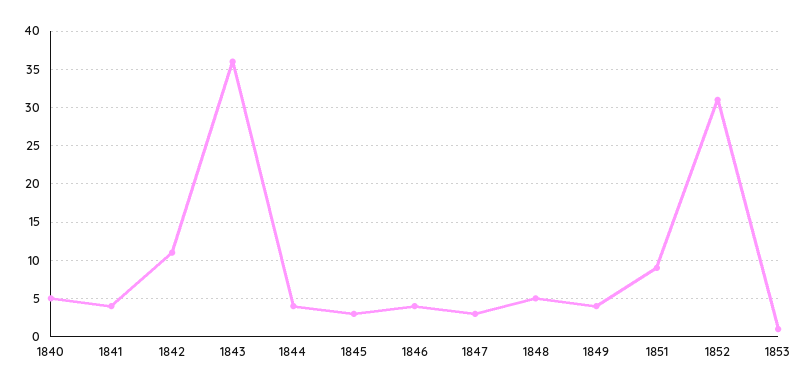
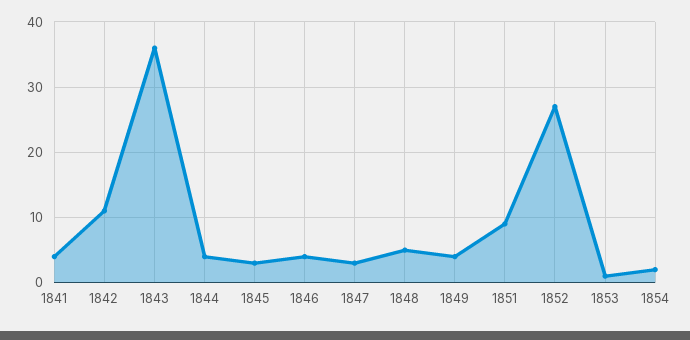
1840: 5 -> none
1852: 31 -> 27
1854: none -> 2

